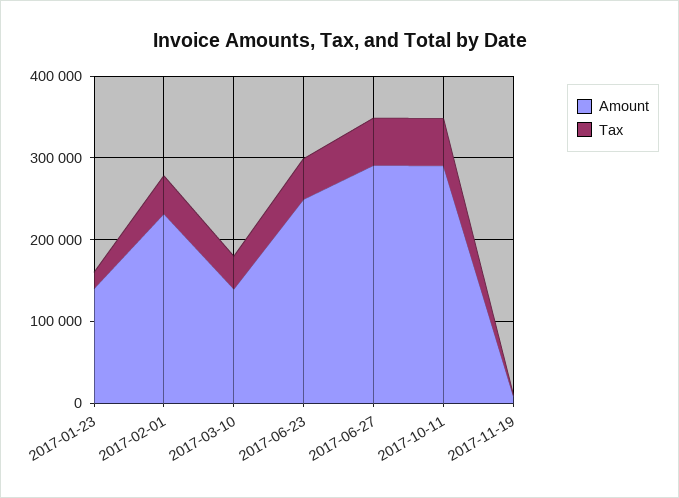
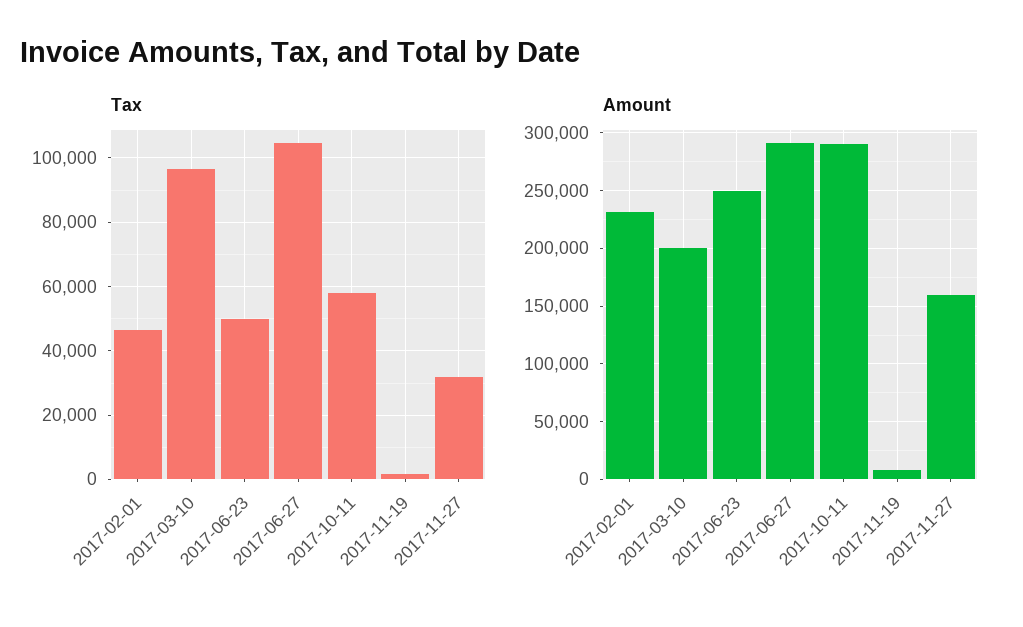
Amount, 2017-01-23: 140000 -> none
Tax, 2017-01-23: 20000 -> none
Amount, 2017-03-10: 140000 -> 200000
Tax, 2017-03-10: 40000 -> 96000
Tax, 2017-06-27: 60000 -> 104000
Tax, 2017-11-27: none -> 32000
Amount, 2017-11-27: none -> 160000

